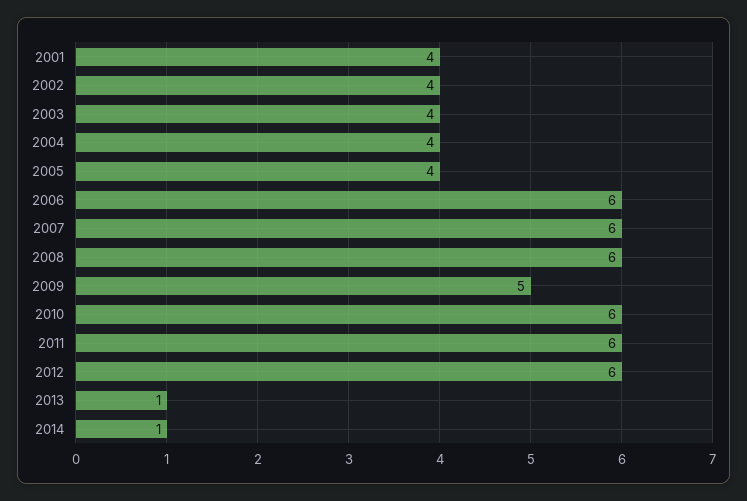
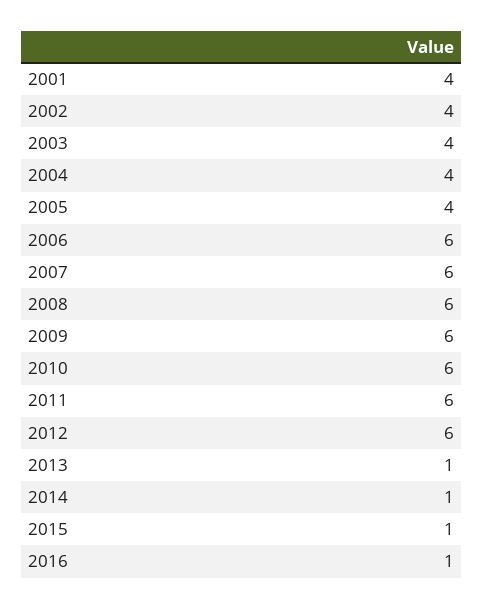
2009: 5 -> 6
2015: none -> 1
2016: none -> 1

